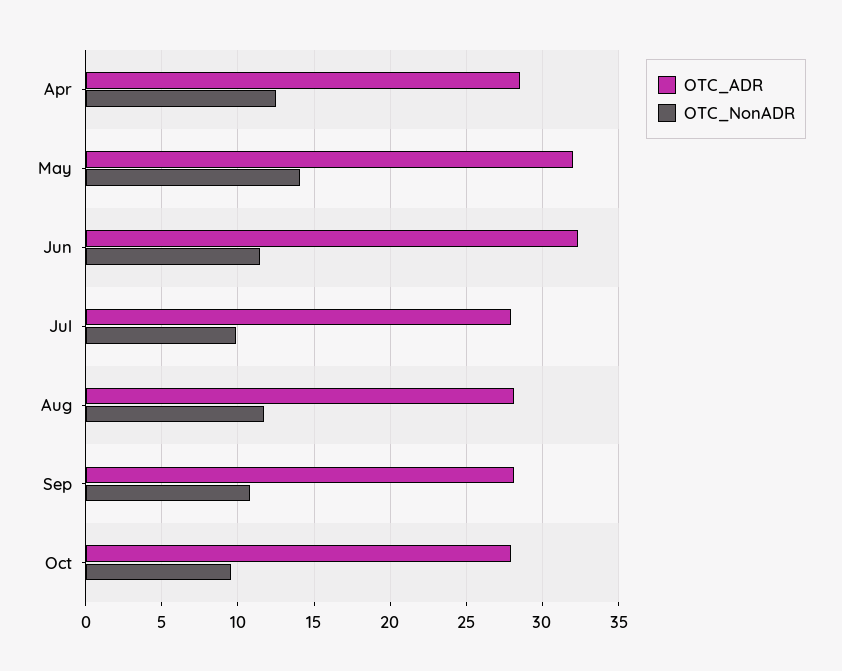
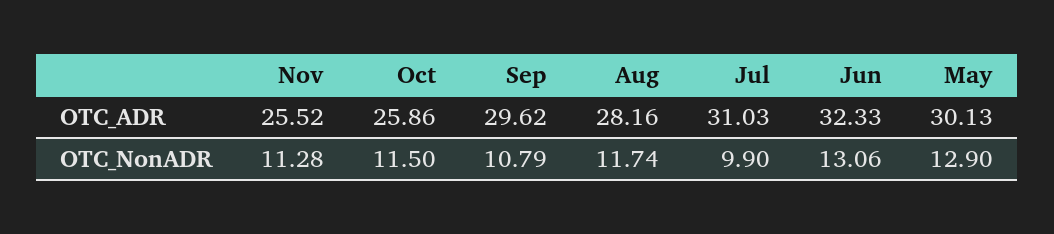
OTC_ADR, Apr: 28.5 -> none
OTC_NonADR, Apr: 12.5 -> none
OTC_ADR, May: 32 -> 30.13
OTC_NonADR, May: 14 -> 12.9
OTC_NonADR, Jun: 11.5 -> 13.06
OTC_ADR, Jul: 28 -> 31.03
OTC_ADR, Sep: 28 -> 29.62
OTC_ADR, Oct: 28 -> 25.86
OTC_NonADR, Oct: 9.5 -> 11.5
OTC_ADR, Nov: none -> 25.52
OTC_NonADR, Nov: none -> 11.28

